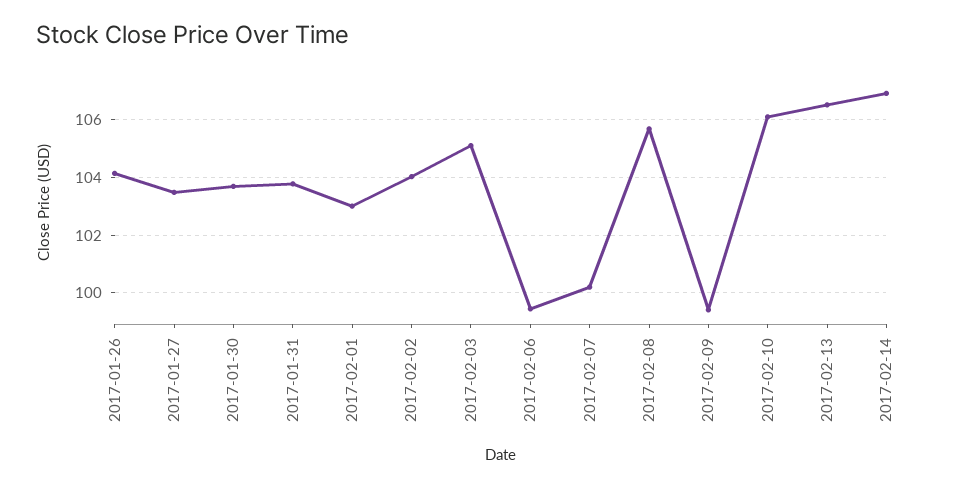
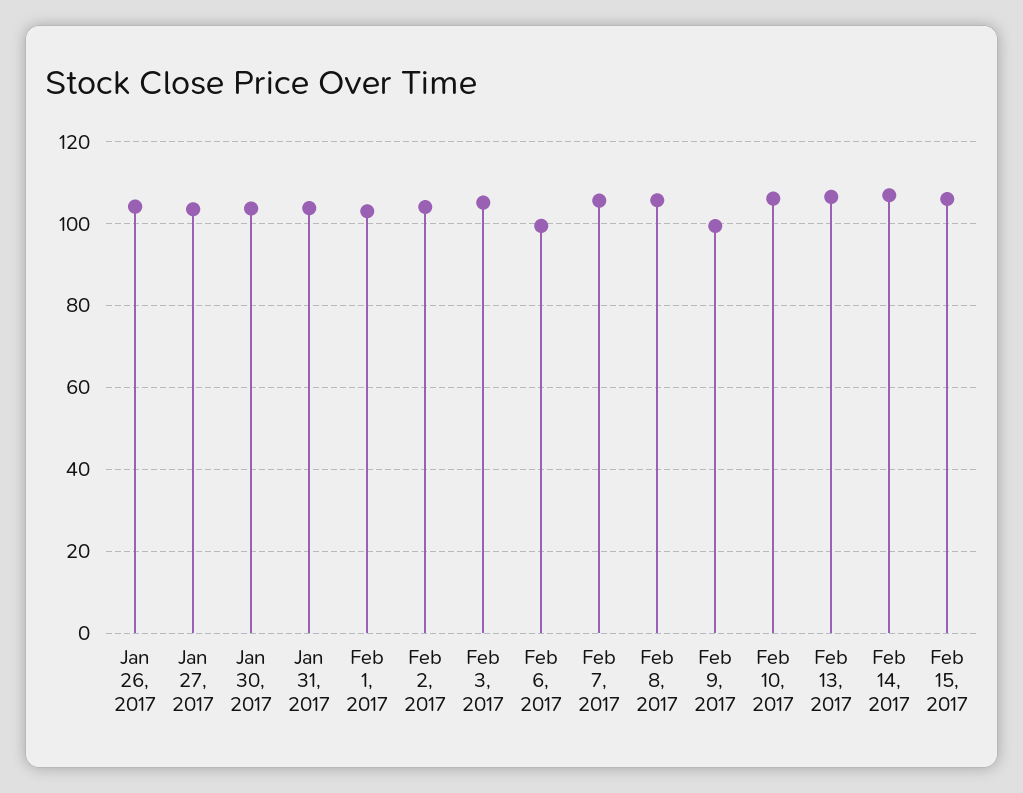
2017-02-07: 100.25 -> 106
Feb 15, 2017: none -> 106

